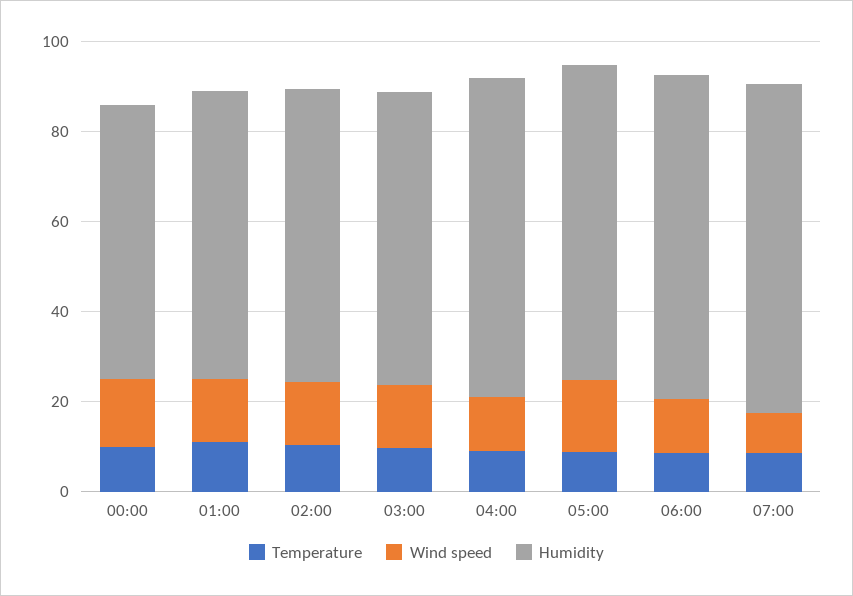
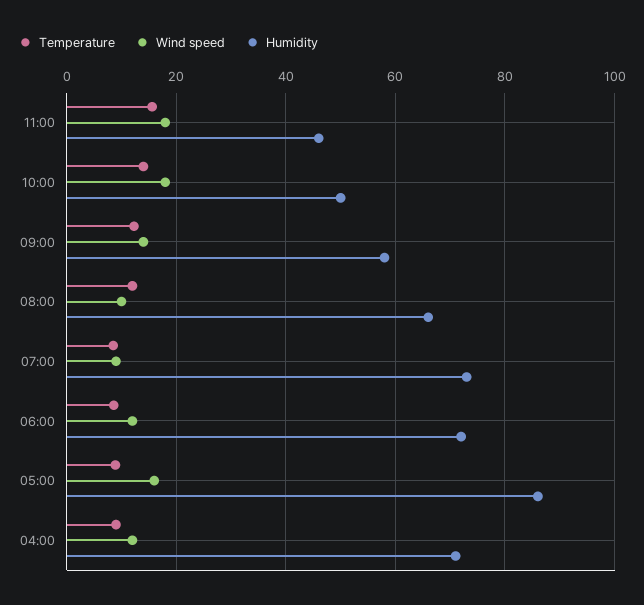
Temperature, 00:00: 10 -> none
Wind speed, 00:00: 15 -> none
Humidity, 00:00: 60 -> none
Temperature, 01:00: 10 -> none
Wind speed, 01:00: 15 -> none
Humidity, 01:00: 65 -> none
Temperature, 02:00: 10 -> none
Wind speed, 02:00: 15 -> none
Humidity, 02:00: 65 -> none
Temperature, 03:00: 10 -> none
Wind speed, 03:00: 15 -> none
Humidity, 03:00: 65 -> none
Humidity, 05:00: 70 -> 86
Temperature, 11:00: none -> 16
Wind speed, 11:00: none -> 18
Humidity, 11:00: none -> 46
Temperature, 10:00: none -> 14
Wind speed, 10:00: none -> 18
Humidity, 10:00: none -> 50
Temperature, 09:00: none -> 12
Wind speed, 09:00: none -> 14
Humidity, 09:00: none -> 58
Temperature, 08:00: none -> 12
Wind speed, 08:00: none -> 10
Humidity, 08:00: none -> 66

